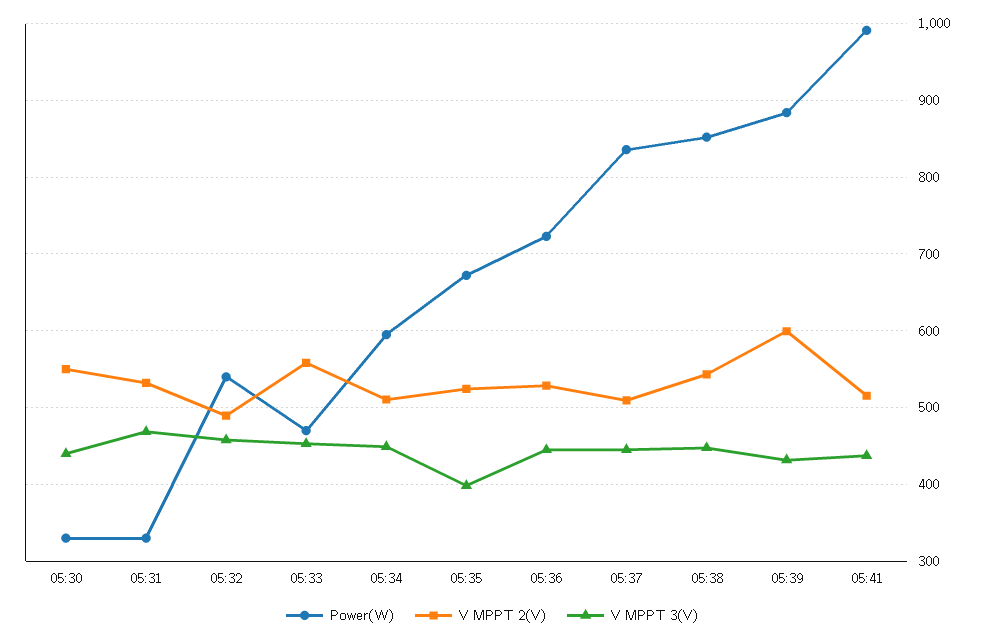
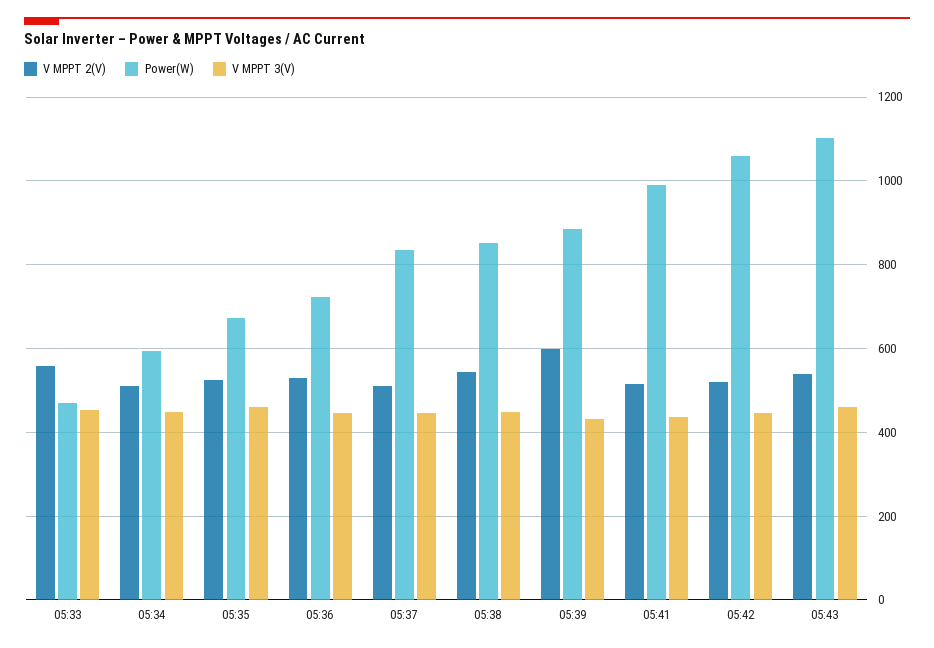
Power(W), 05:30: 330 -> none
V MPPT 2(V), 05:30: 550 -> none
V MPPT 3(V), 05:30: 440 -> none
Power(W), 05:31: 330 -> none
V MPPT 2(V), 05:31: 530 -> none
V MPPT 3(V), 05:31: 470 -> none
Power(W), 05:32: 540 -> none
V MPPT 2(V), 05:32: 490 -> none
V MPPT 3(V), 05:32: 460 -> none
V MPPT 3(V), 05:35: 400 -> 460
V MPPT 2(V), 05:42: none -> 520
Power(W), 05:42: none -> 1060
V MPPT 3(V), 05:42: none -> 440
V MPPT 2(V), 05:43: none -> 540
Power(W), 05:43: none -> 1100
V MPPT 3(V), 05:43: none -> 460

